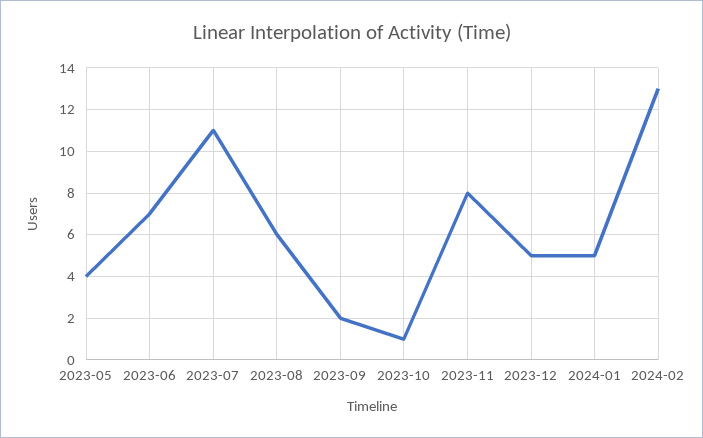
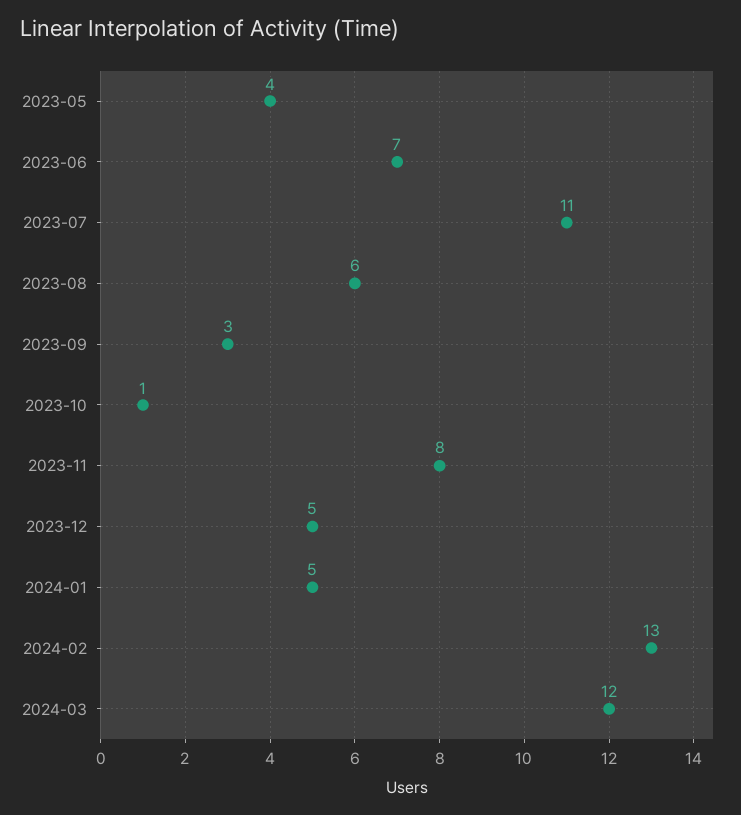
2023-09: 2 -> 3
2024-03: none -> 12

